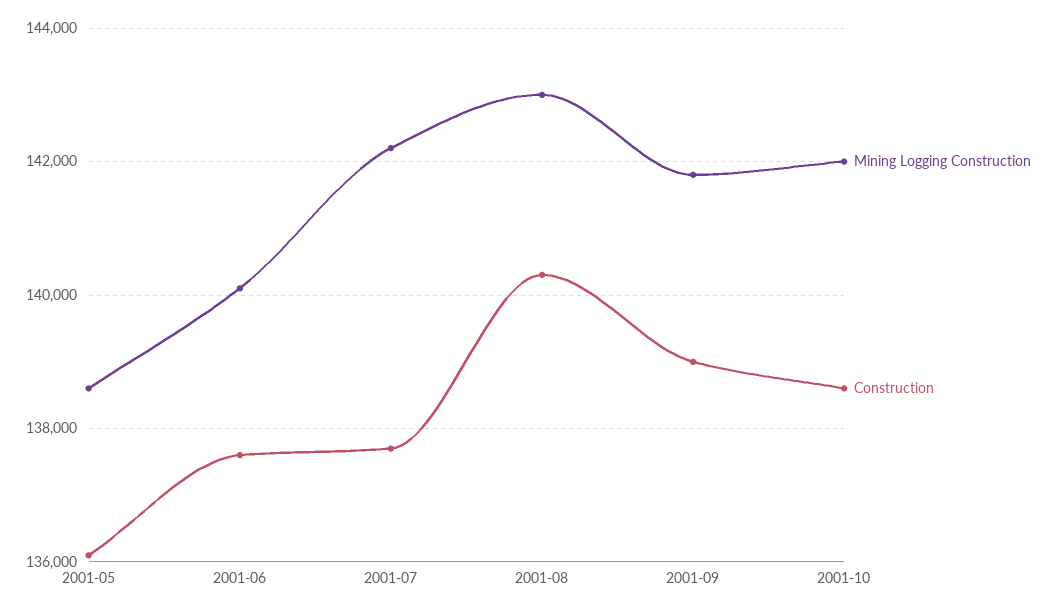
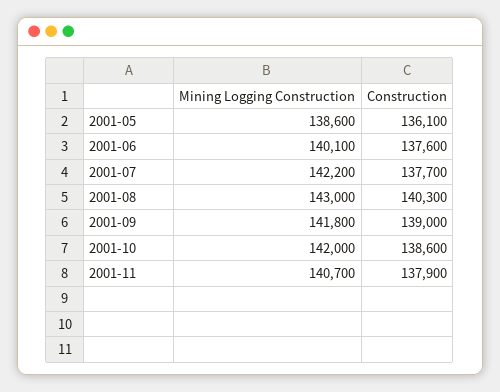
Mining Logging Construction, 2001-11: none -> 140700
Construction, 2001-11: none -> 137900

